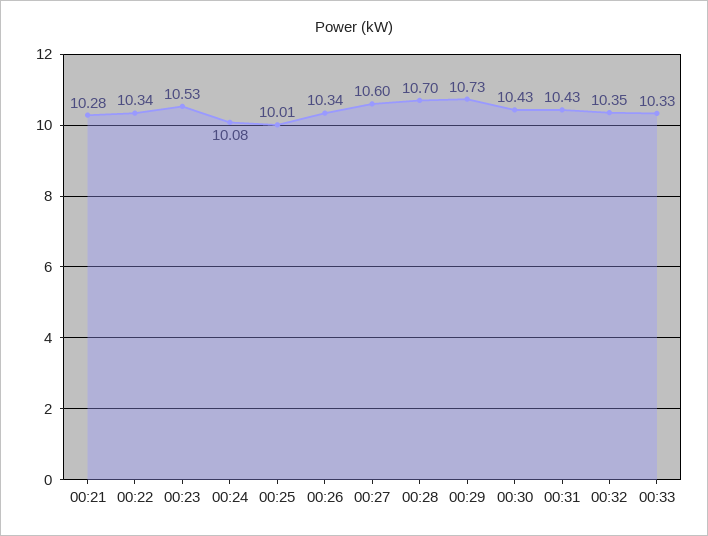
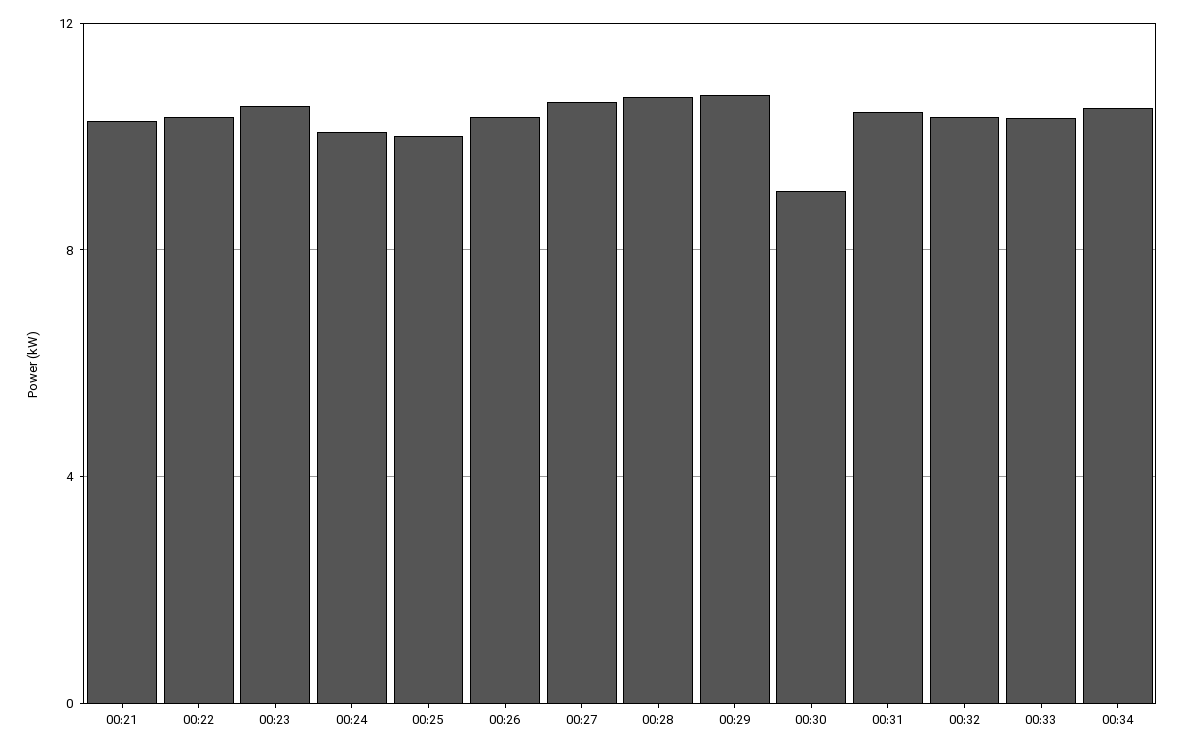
00:30: 10.43 -> 9
00:34: none -> 10.5

